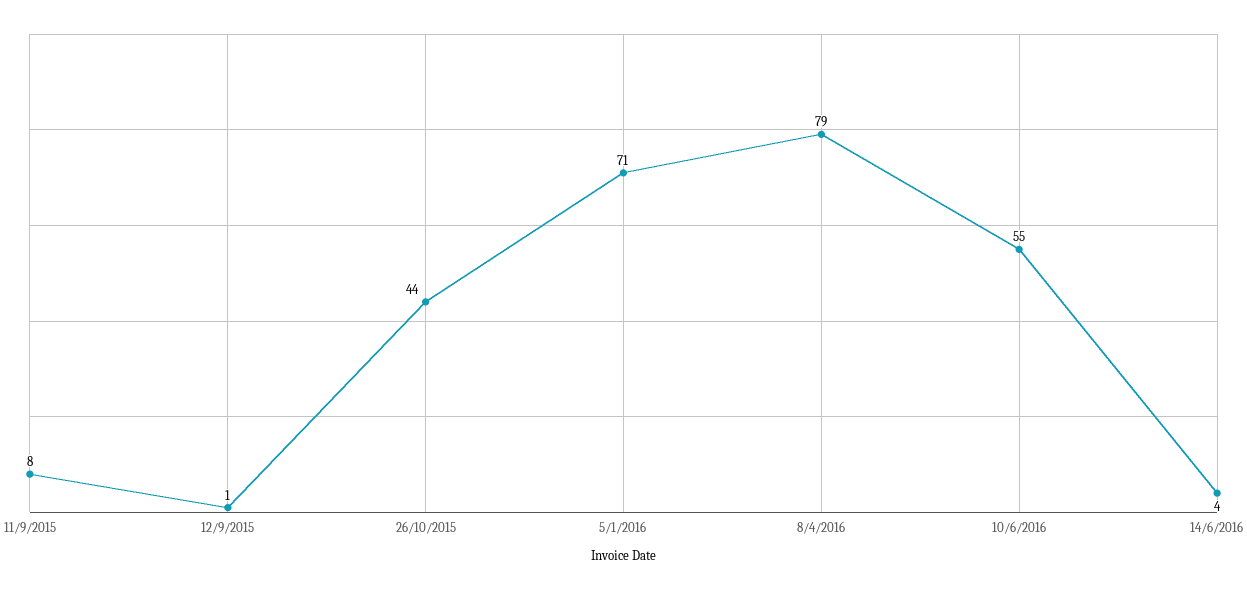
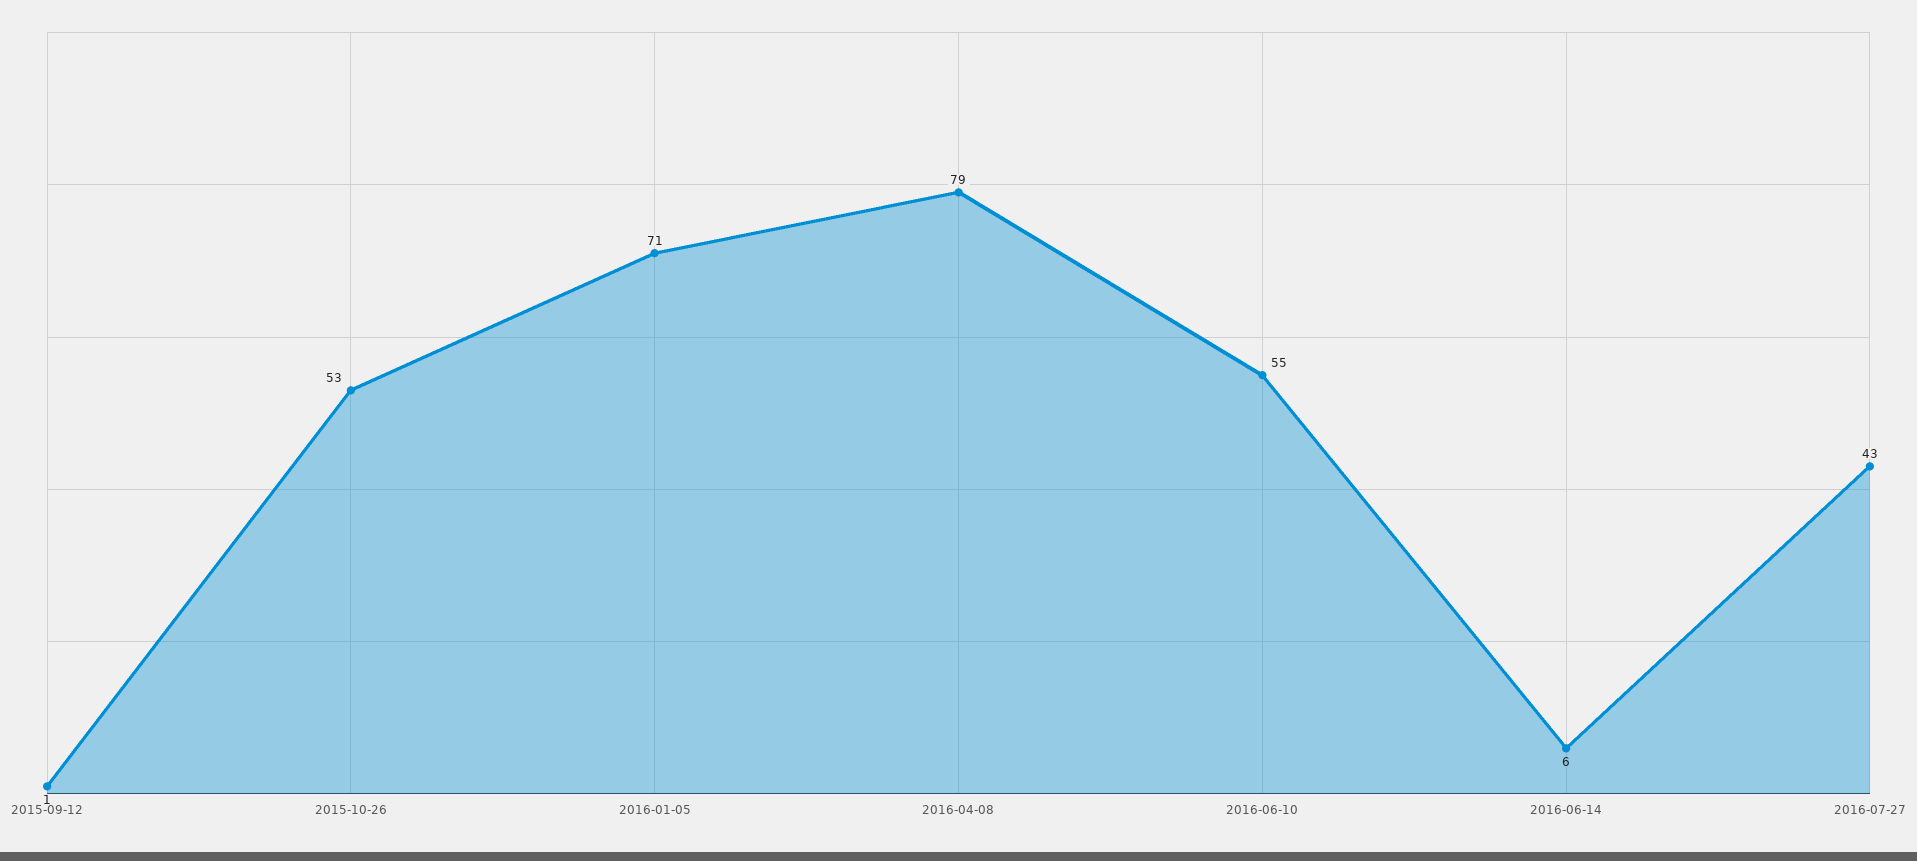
11/9/2015: 8 -> none
26/10/2015: 44 -> 53
14/6/2016: 4 -> 6
2016-07-27: none -> 43

